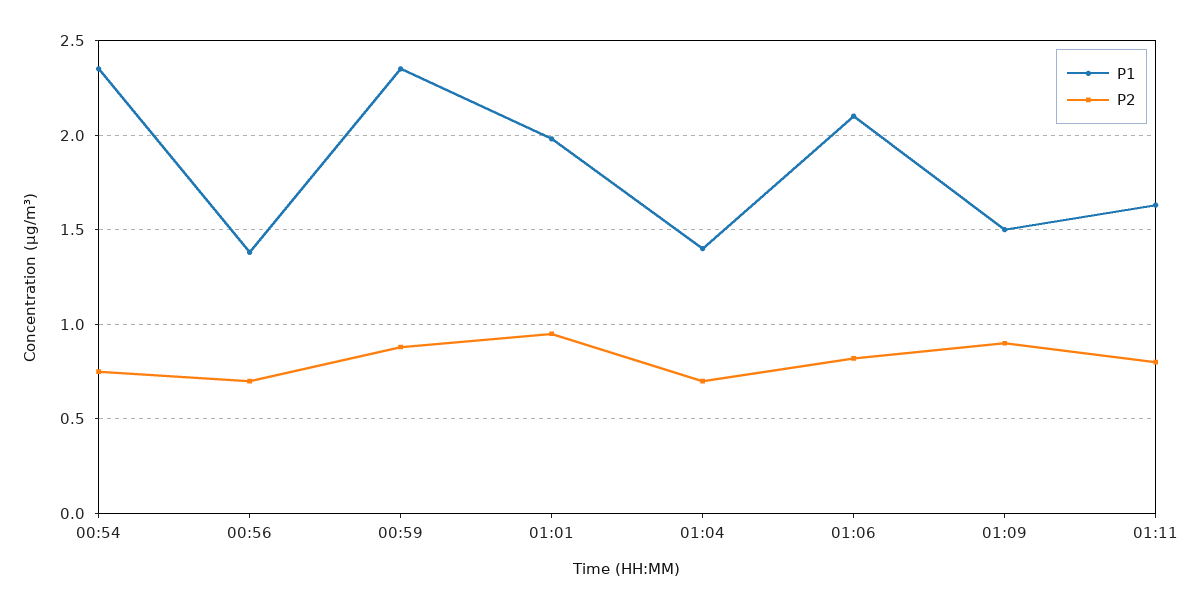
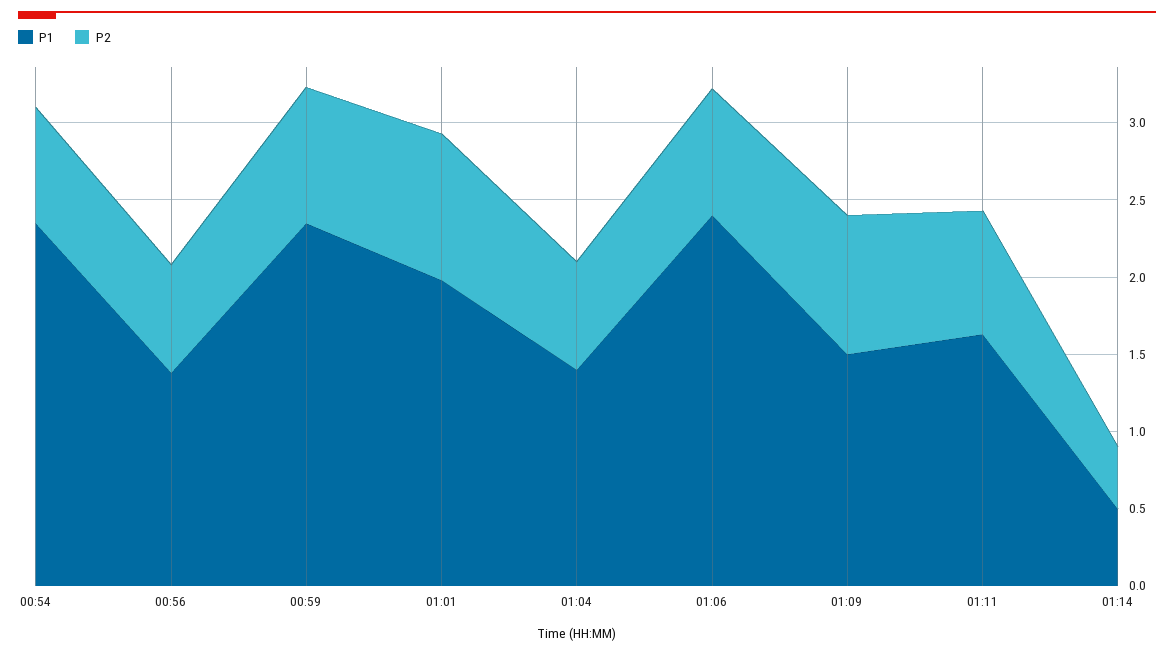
P1, 01:06: 2.1 -> 2.4
P1, 01:14: none -> 0.5
P2, 01:14: none -> 0.4

